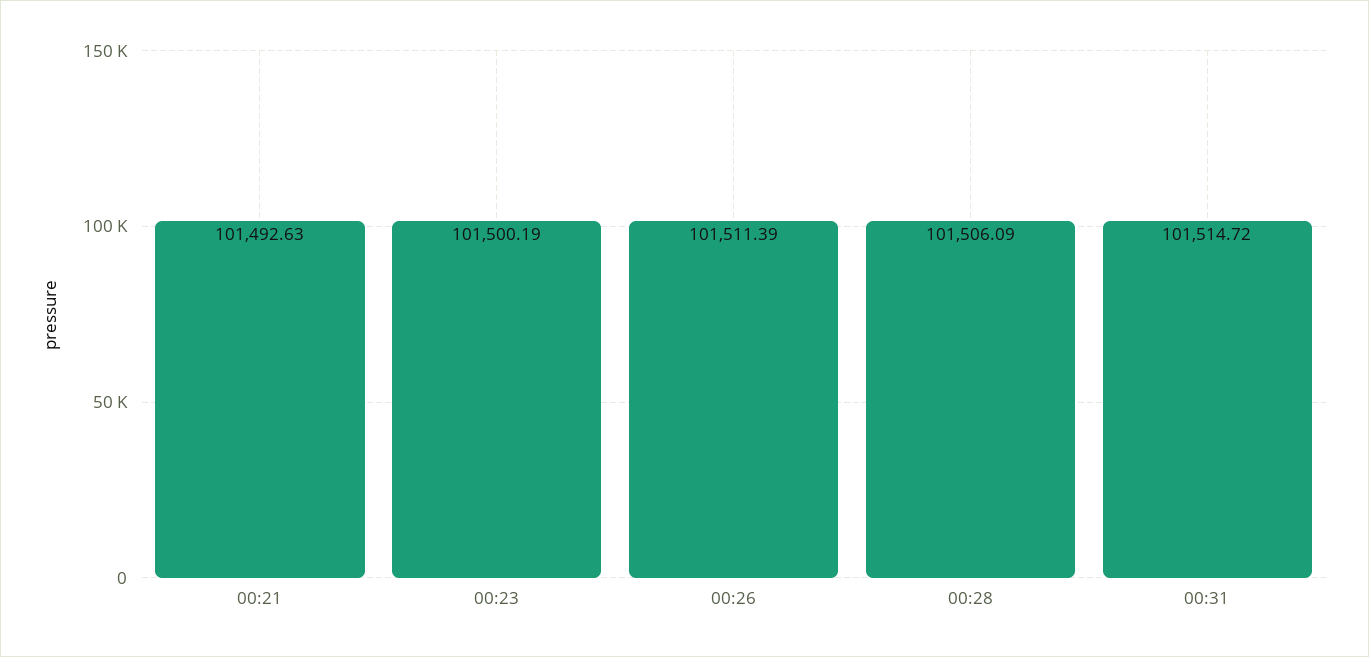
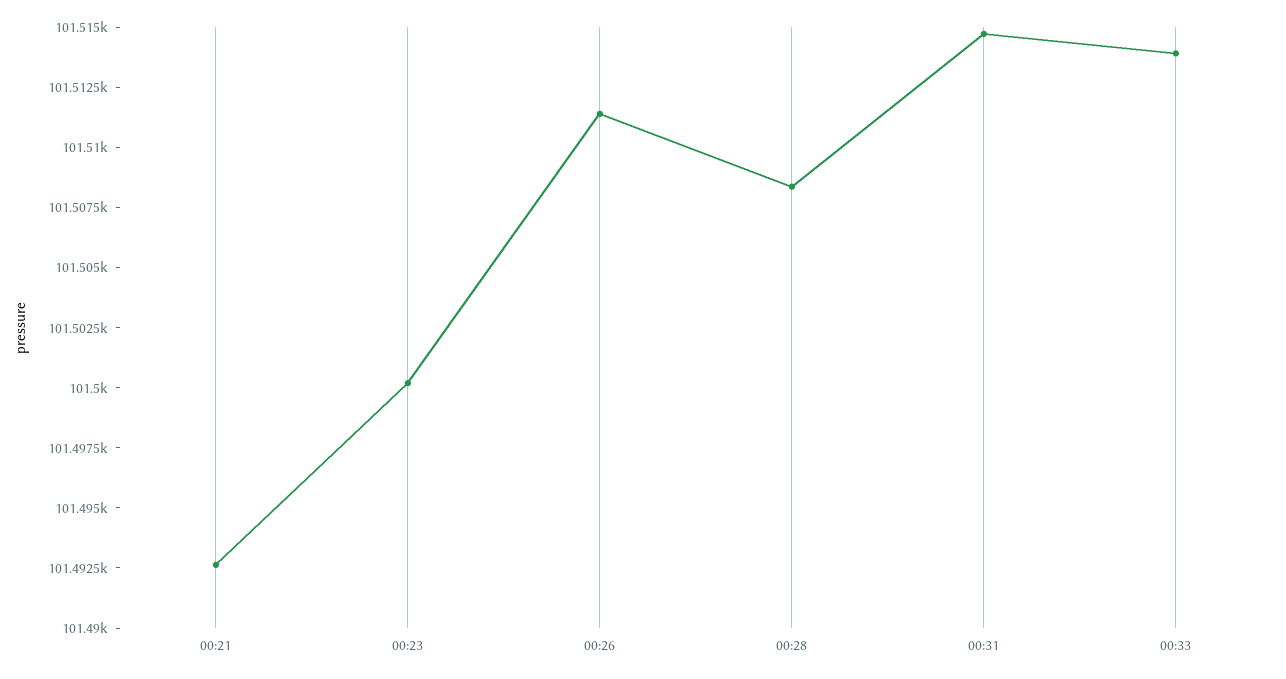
00:28: 101506.09 -> 101508.5
00:33: none -> 101514

